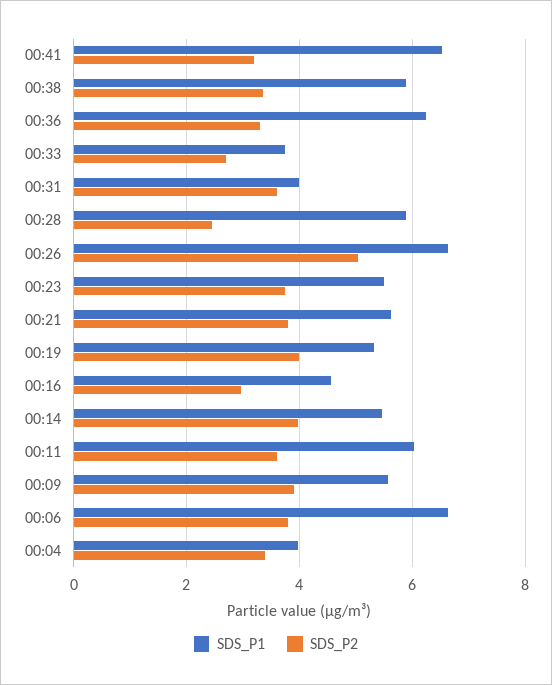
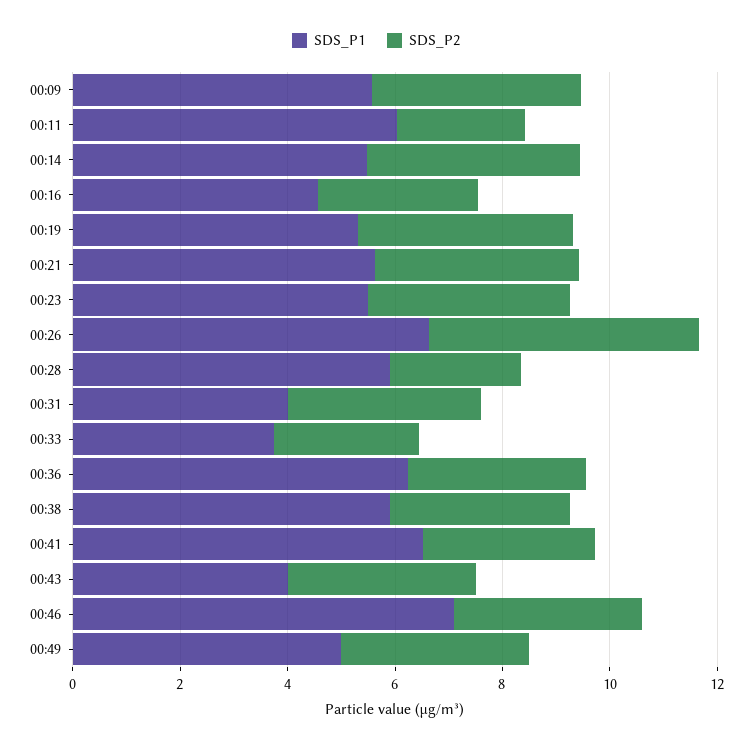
SDS_P2, 00:11: 3.6 -> 2.5
SDS_P1, 00:06: 6.6 -> none
SDS_P2, 00:06: 3.8 -> none
SDS_P1, 00:04: 4 -> none
SDS_P2, 00:04: 3.4 -> none
SDS_P1, 00:43: none -> 4
SDS_P2, 00:43: none -> 3.5
SDS_P1, 00:46: none -> 7
SDS_P2, 00:46: none -> 3.5
SDS_P1, 00:49: none -> 5
SDS_P2, 00:49: none -> 3.5

